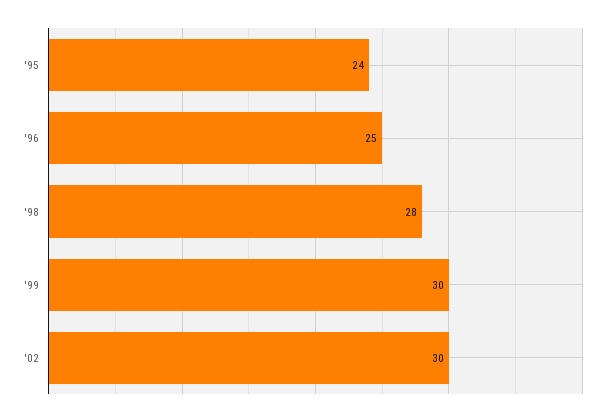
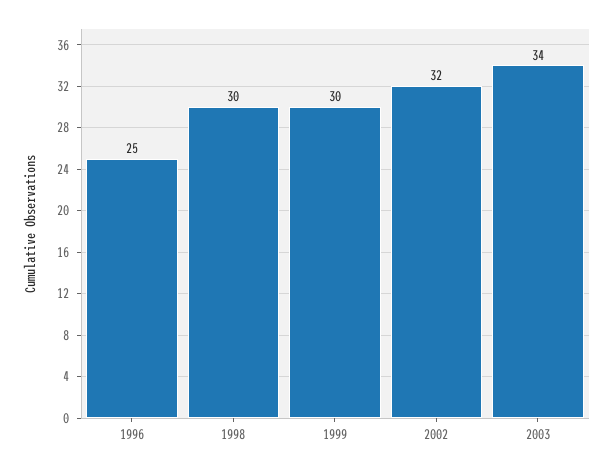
'95: 24 -> none
'98: 28 -> 30
'02: 30 -> 32
2003: none -> 34

